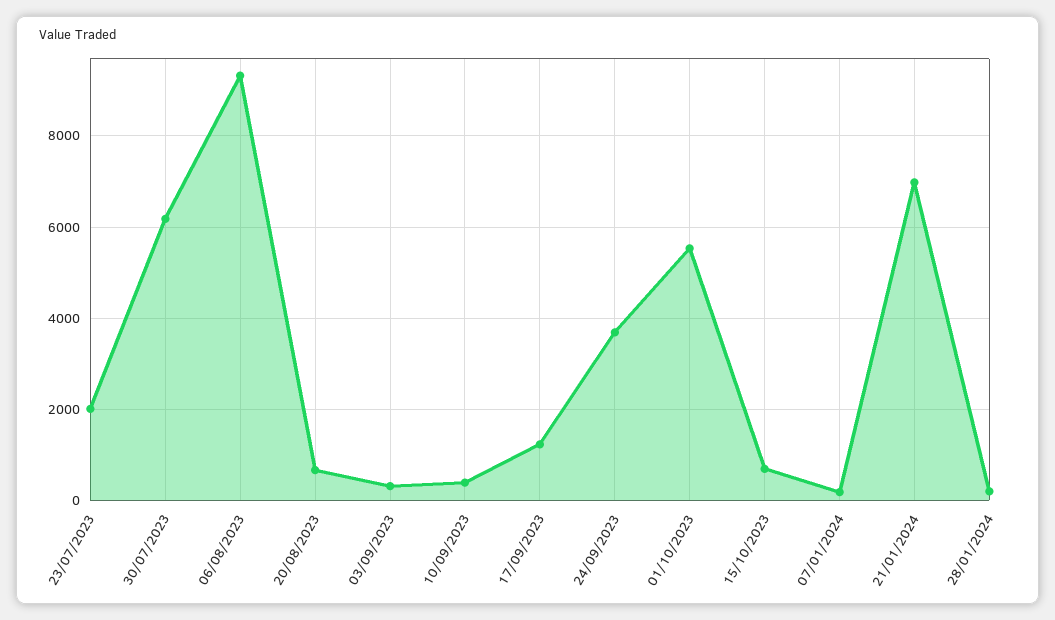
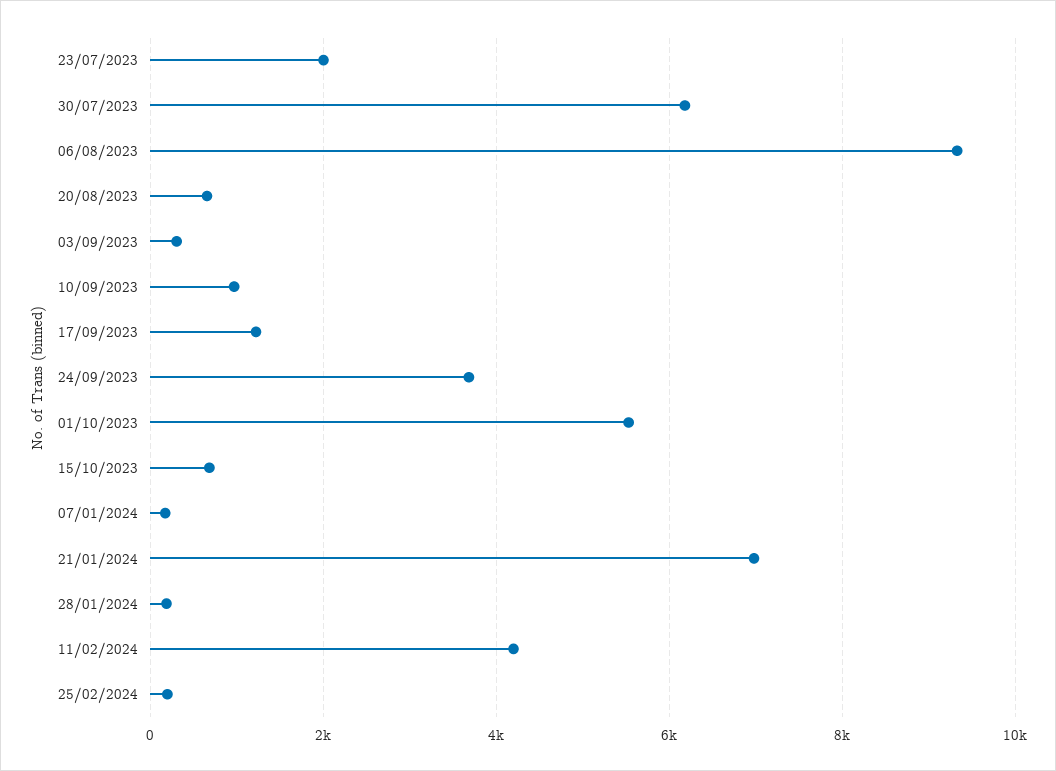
10/09/2023: 400 -> 1000
11/02/2024: none -> 4200
25/02/2024: none -> 200

